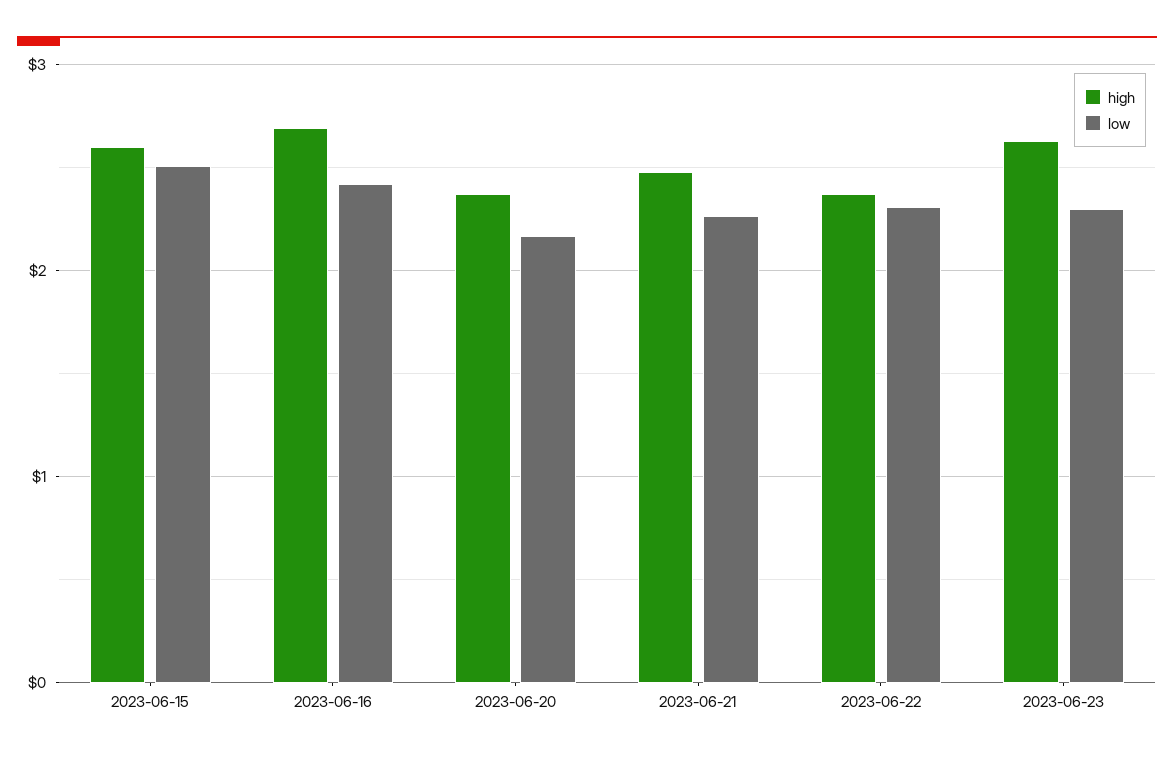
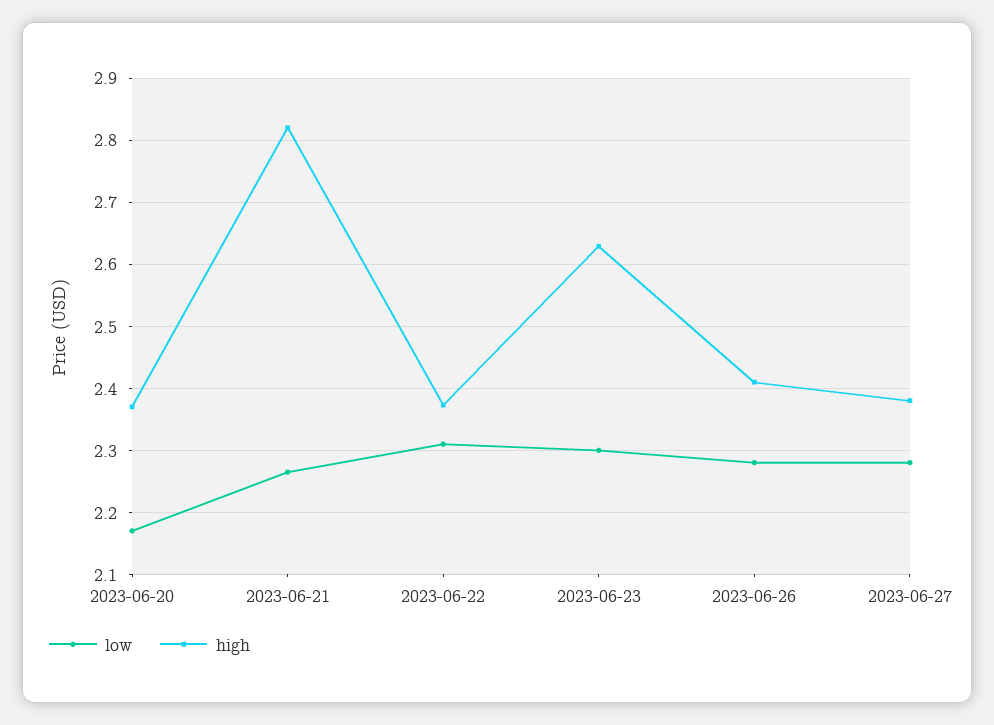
high, 2023-06-15: 2.6 -> none
low, 2023-06-15: 2.5 -> none
high, 2023-06-16: 2.7 -> none
low, 2023-06-16: 2.4 -> none
high, 2023-06-21: 2.5 -> 2.82
low, 2023-06-26: none -> 2.28
high, 2023-06-26: none -> 2.41
low, 2023-06-27: none -> 2.28
high, 2023-06-27: none -> 2.38

